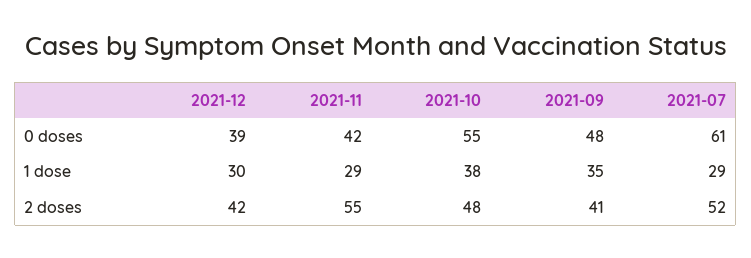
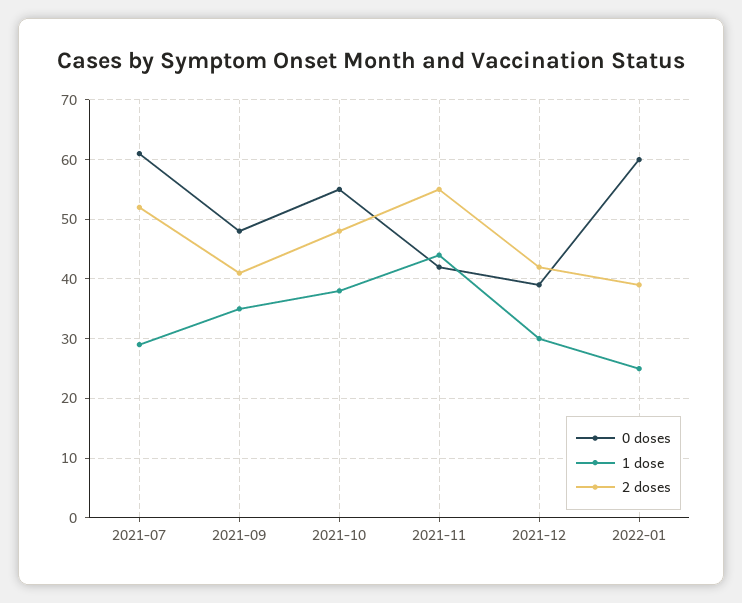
1 dose, 2021-11: 29 -> 45
0 doses, 2022-01: none -> 60
1 dose, 2022-01: none -> 25
2 doses, 2022-01: none -> 40

